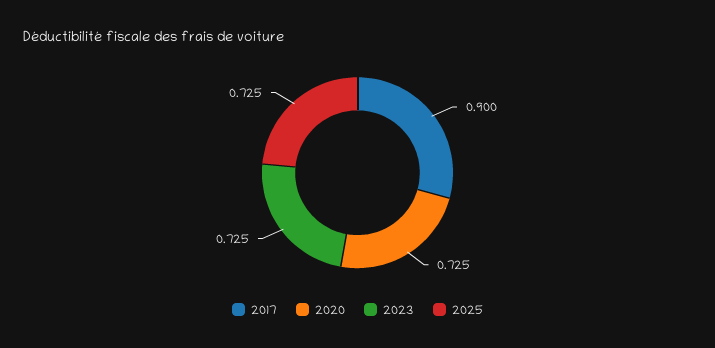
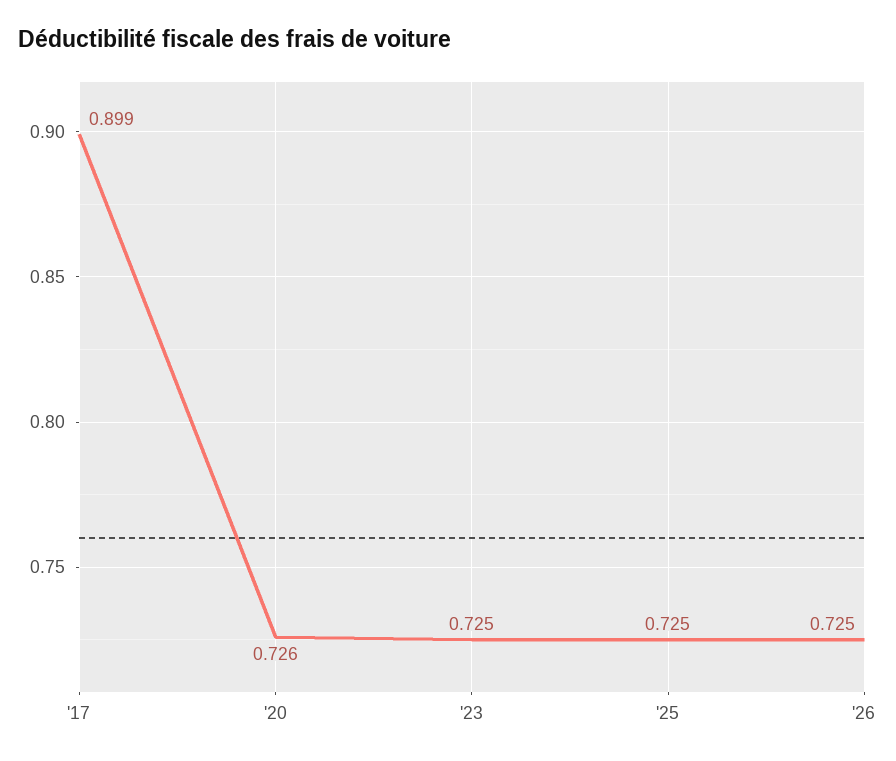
2017: 0.9 -> 0.899
2020: 0.725 -> 0.726
'26: none -> 0.725

